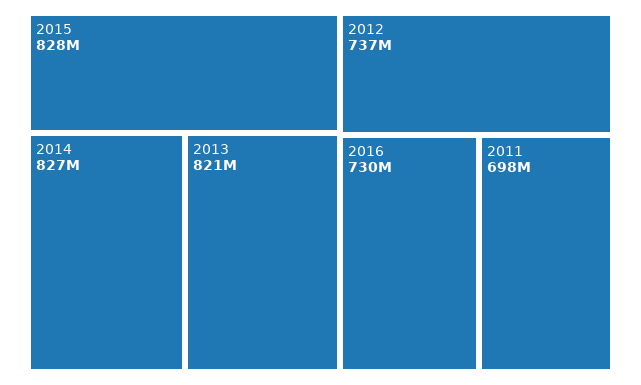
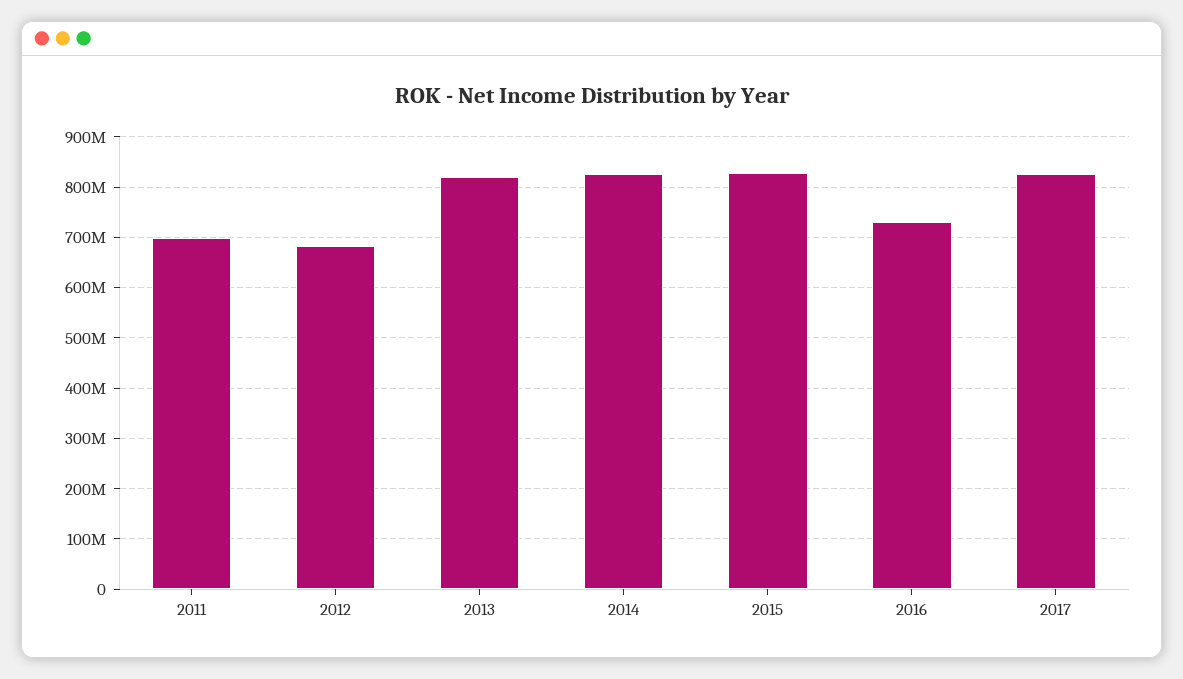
2012: 737000000 -> 680000000
2017: none -> 820000000

